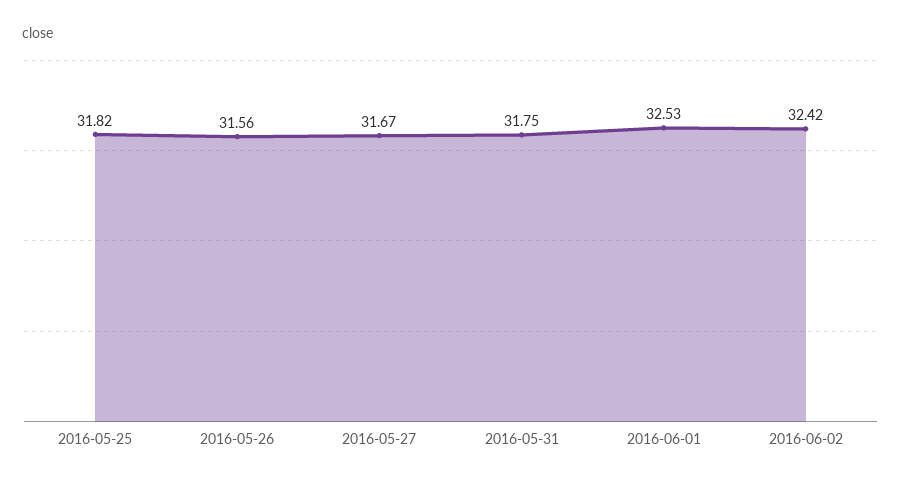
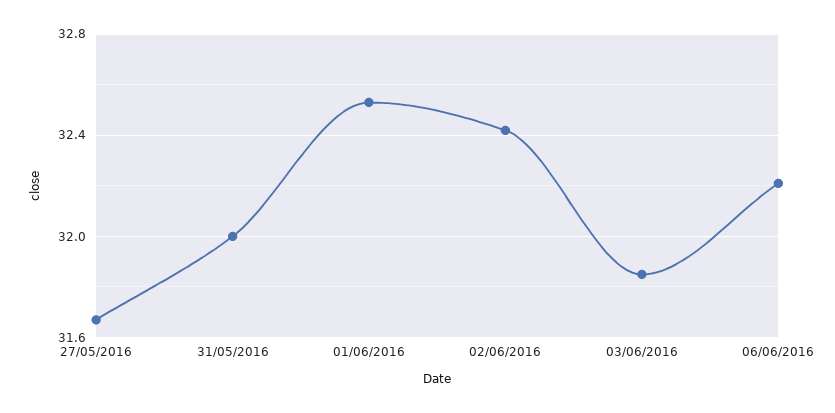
2016-05-25: 31.82 -> none
2016-05-26: 31.56 -> none
2016-05-31: 31.75 -> 32
03/06/2016: none -> 31.85
06/06/2016: none -> 32.2

